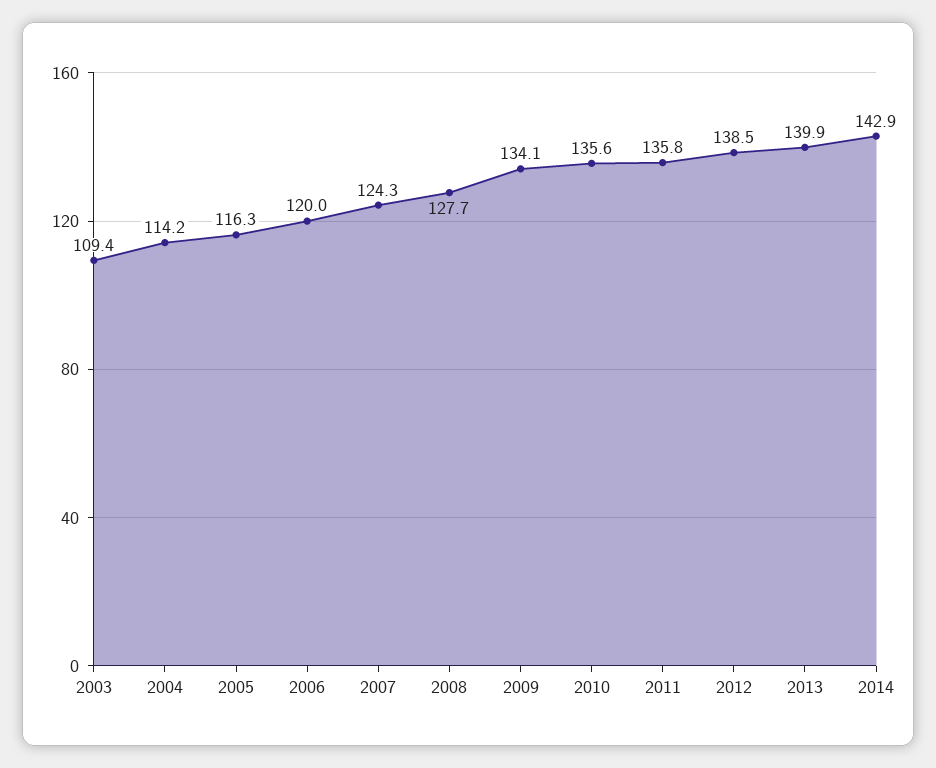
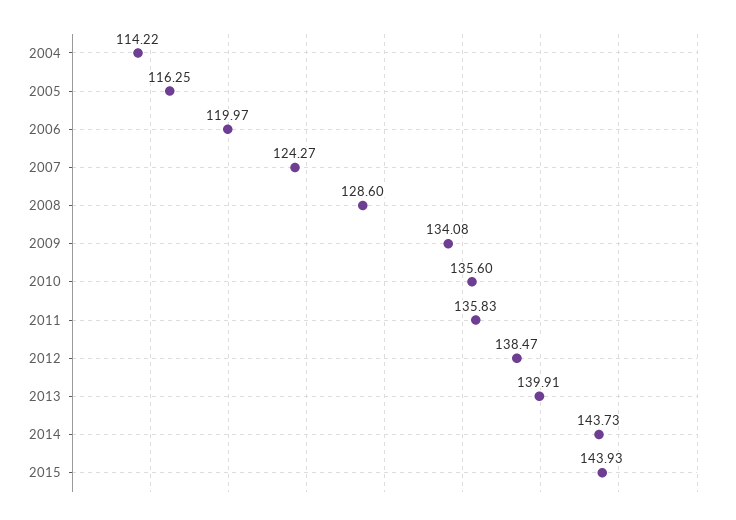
2003: 109.4 -> none
2008: 127.7 -> 128.6
2014: 142.9 -> 143.73
2015: none -> 143.93

